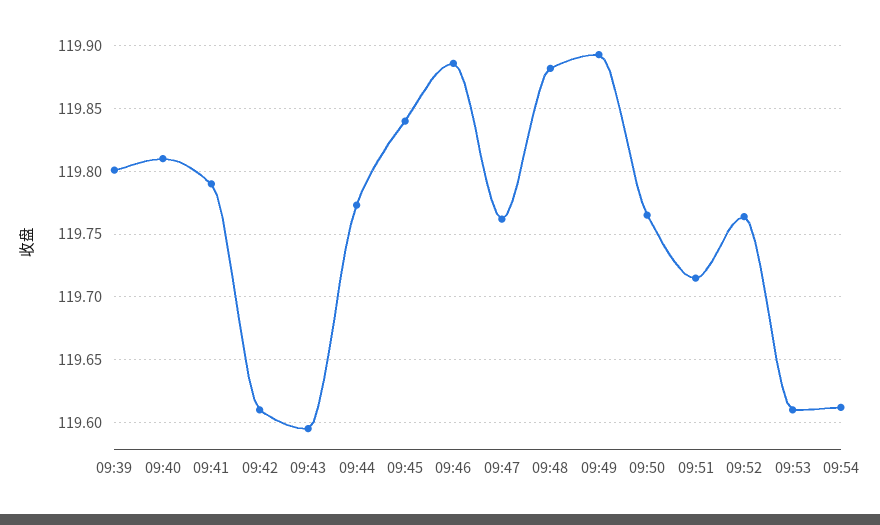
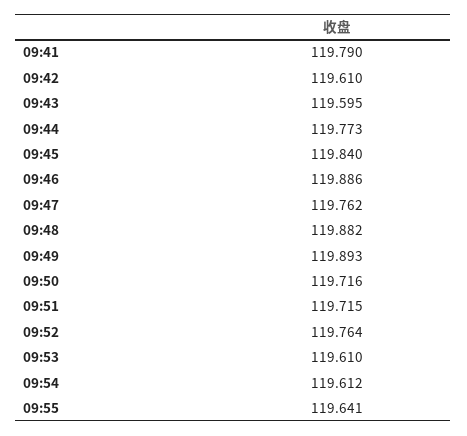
09:39: 119.8 -> none
09:40: 119.81 -> none
09:50: 119.765 -> 119.716
09:55: none -> 119.641

